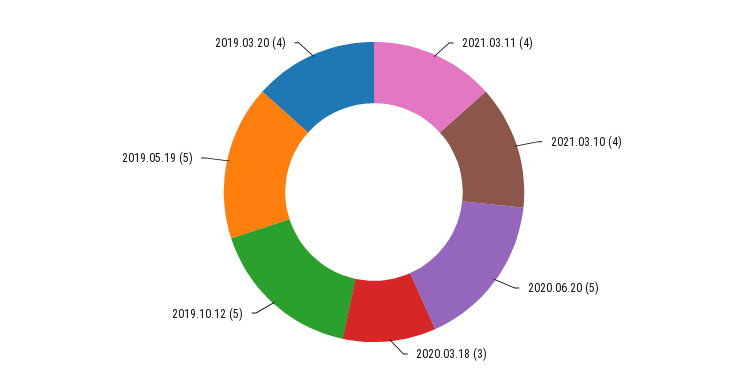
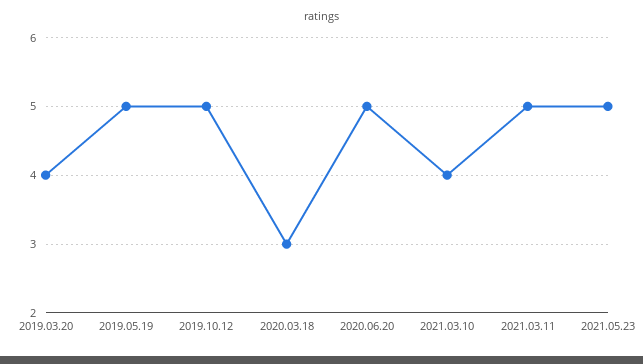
2021.03.11: 4 -> 5
2021.05.23: none -> 5

